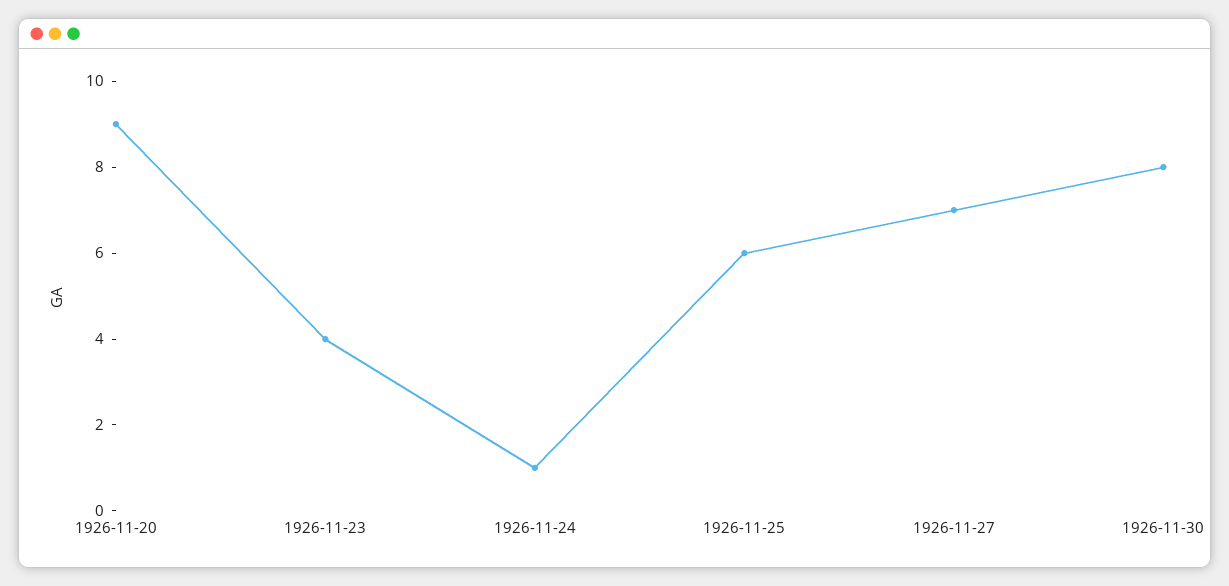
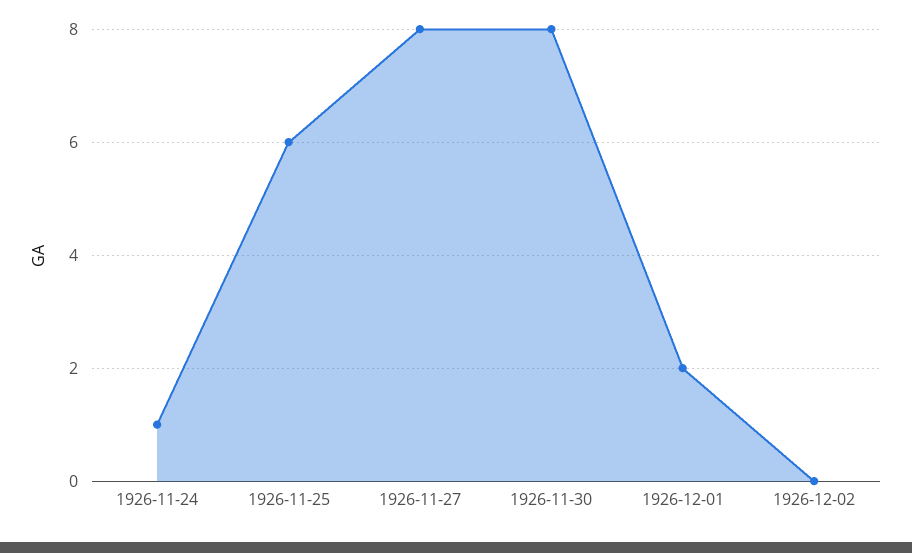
1926-11-20: 9 -> none
1926-11-23: 4 -> none
1926-11-27: 7 -> 8
1926-12-01: none -> 2
1926-12-02: none -> 0

